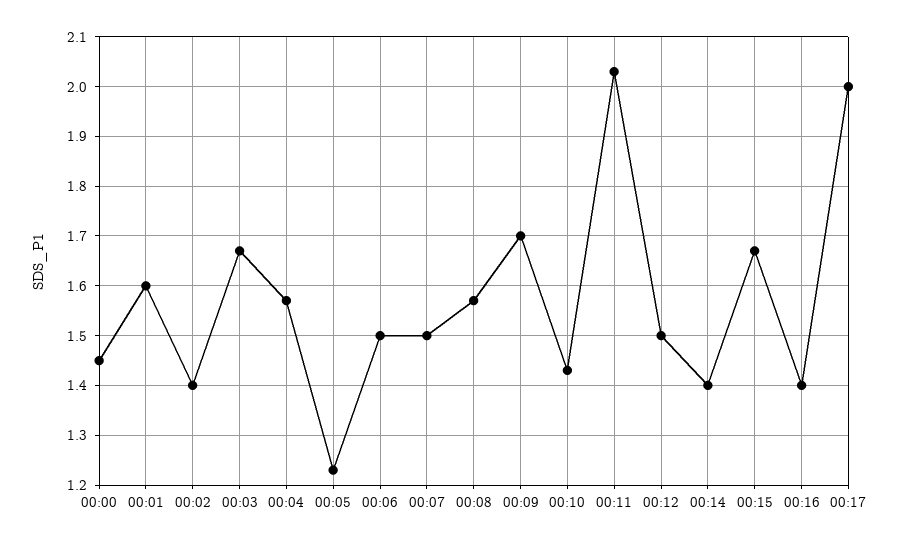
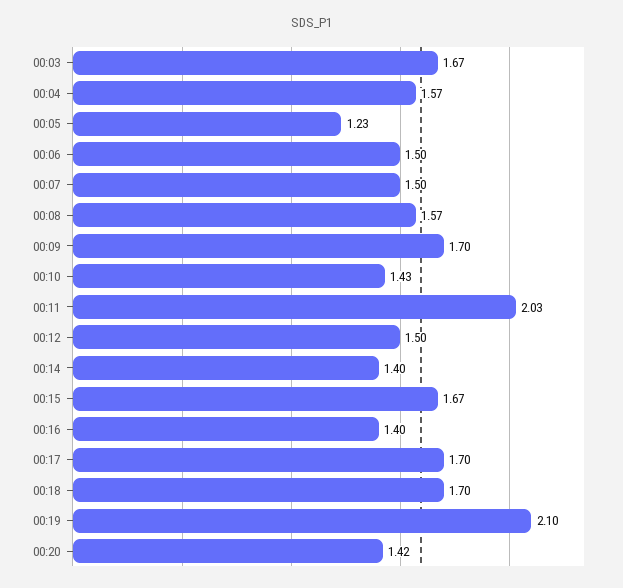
00:00: 1.45 -> none
00:01: 1.6 -> none
00:02: 1.4 -> none
00:17: 2 -> 1.7
00:18: none -> 1.7
00:19: none -> 2.1
00:20: none -> 1.42

